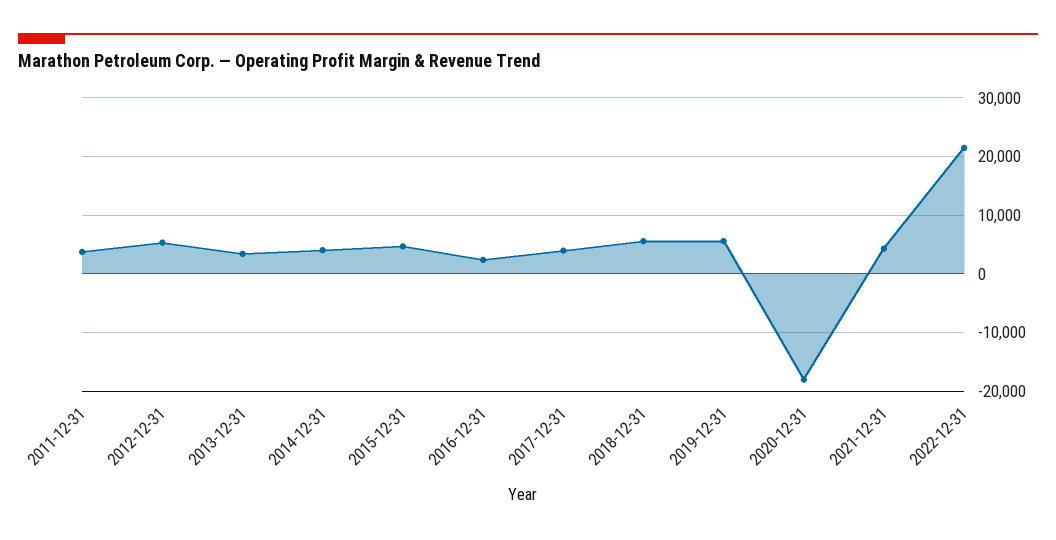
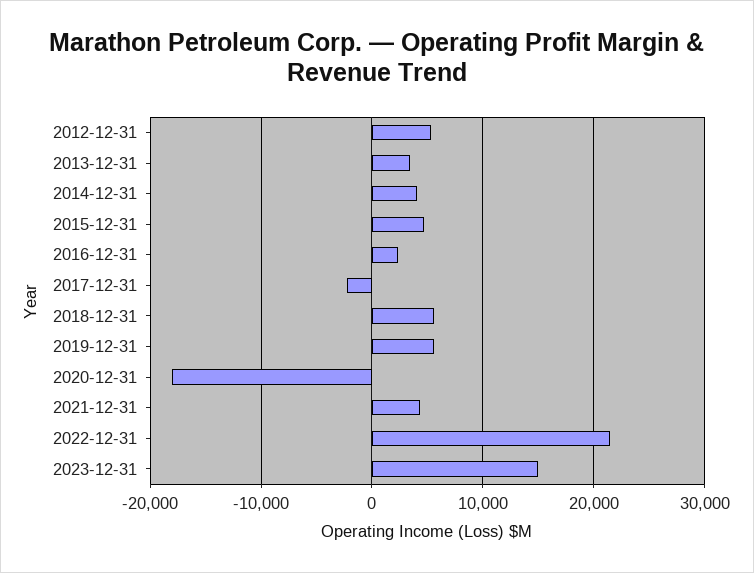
2011-12-31: 4000 -> none
2017-12-31: 4000 -> -2000
2023-12-31: none -> 15000

